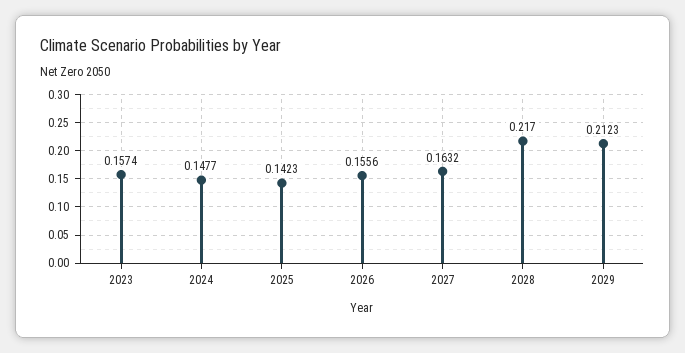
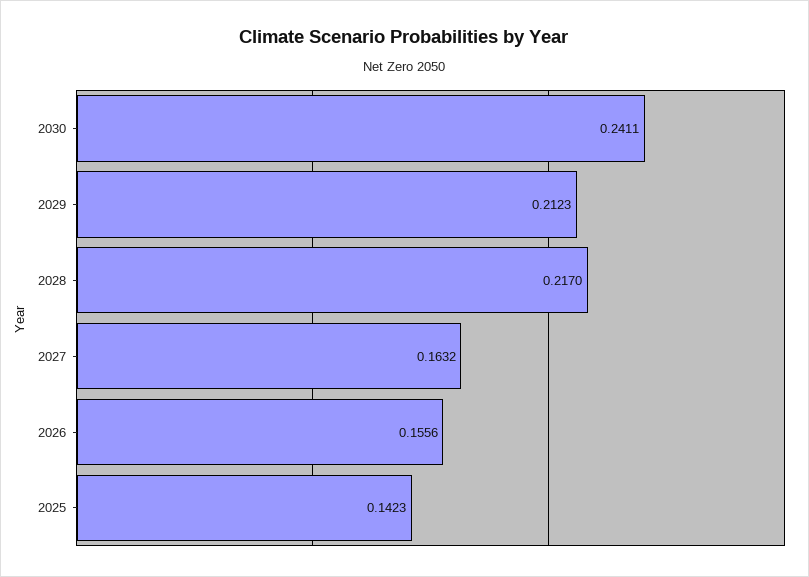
2023: 0.1574 -> none
2024: 0.1477 -> none
2030: none -> 0.2411

